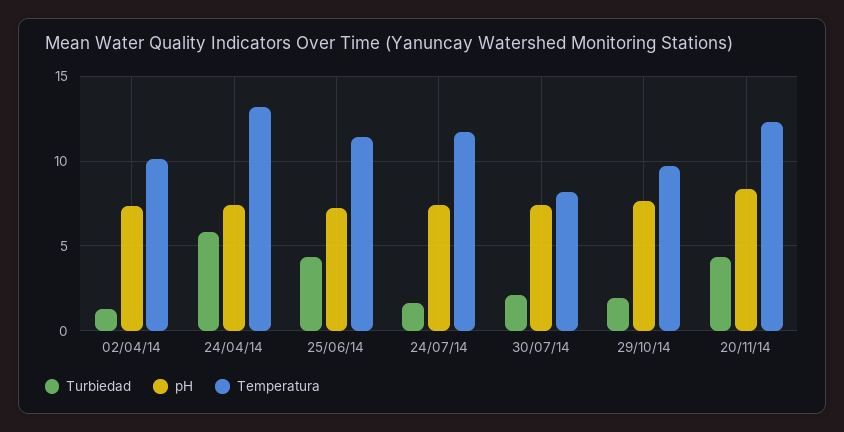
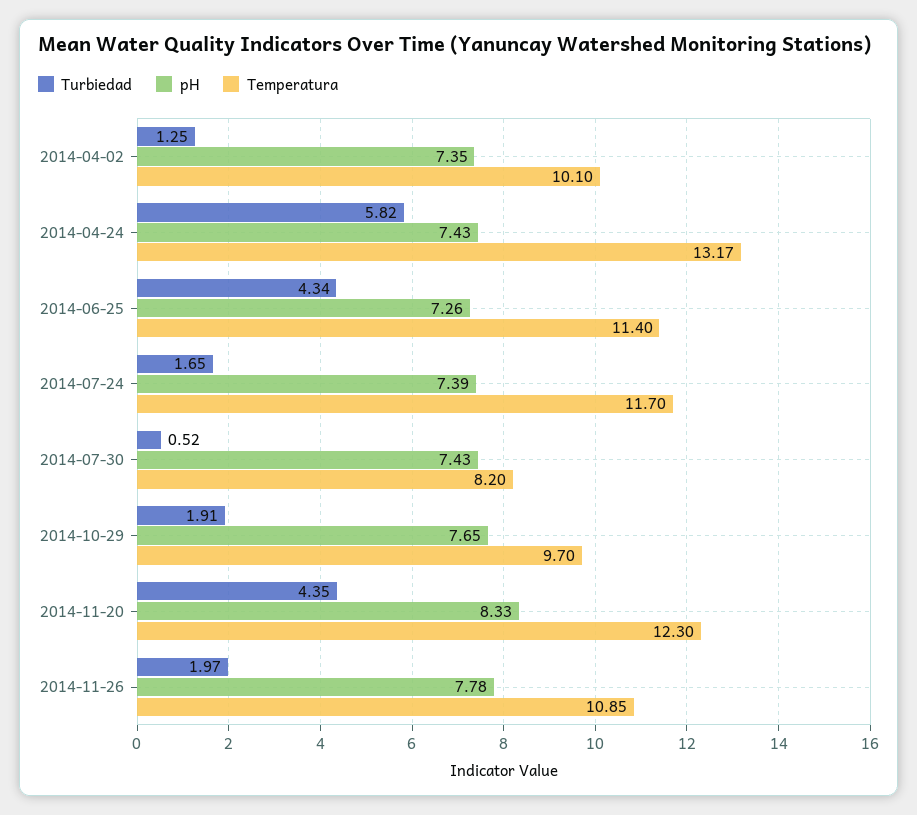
Turbiedad, 30/07/14: 2 -> 0.52
Turbiedad, 2014-11-26: none -> 1.97
pH, 2014-11-26: none -> 7.78
Temperatura, 2014-11-26: none -> 10.85

